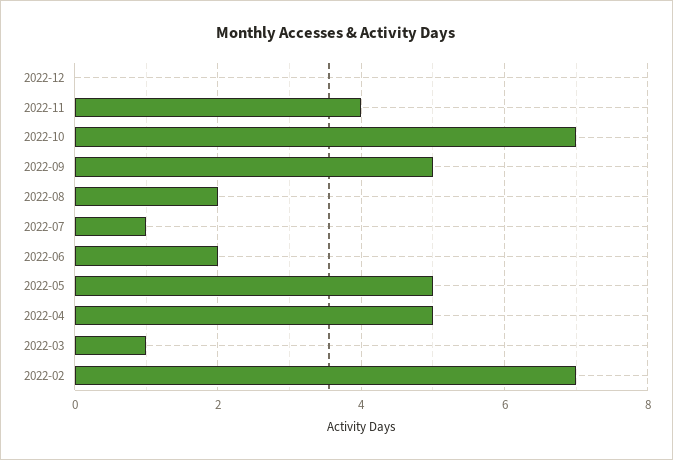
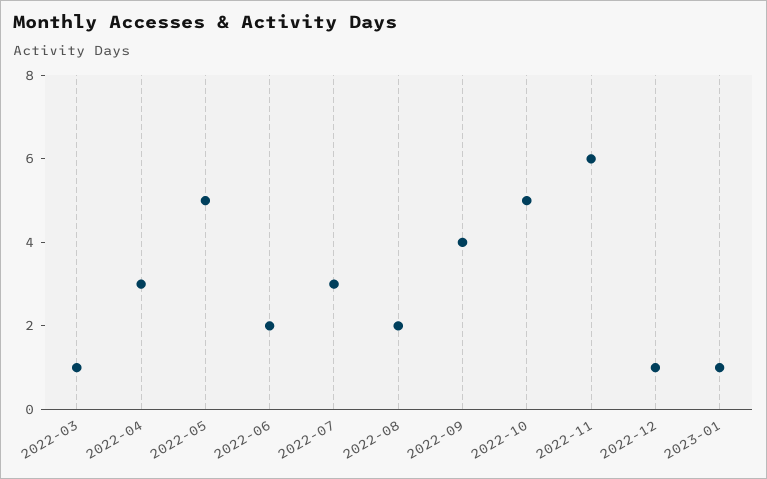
2022-12: 0 -> 1
2022-11: 4 -> 6
2022-10: 7 -> 5
2022-09: 5 -> 4
2022-07: 1 -> 3
2022-04: 5 -> 3
2022-02: 7 -> none
2023-01: none -> 1

